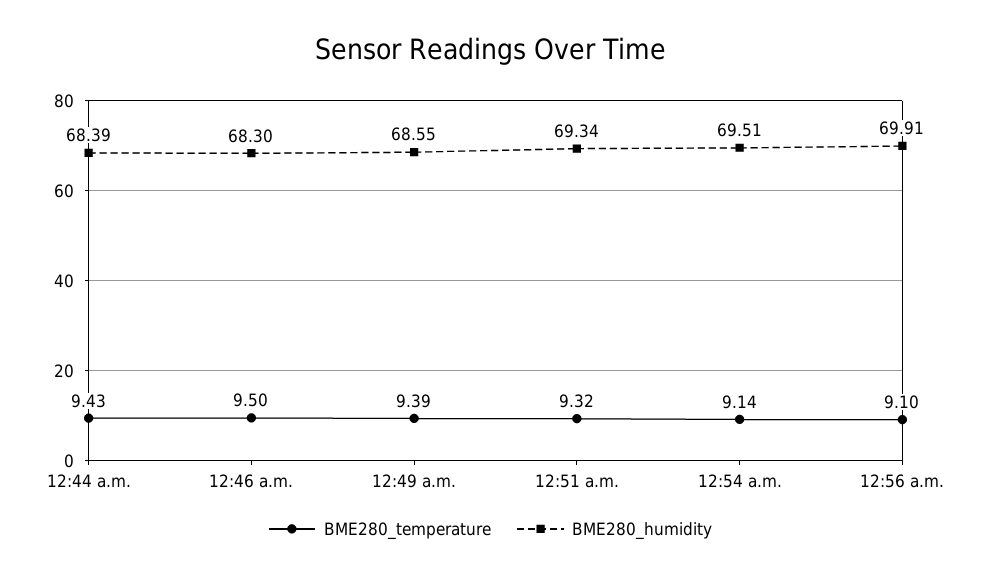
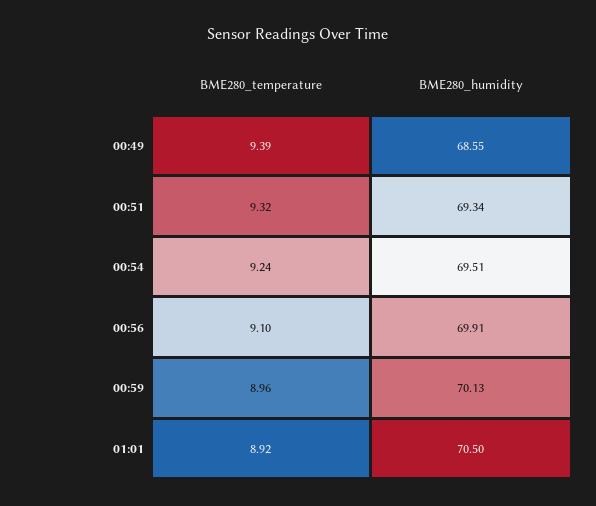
BME280_temperature, 12:44 a.m.: 9.43 -> none
BME280_humidity, 12:44 a.m.: 68.39 -> none
BME280_temperature, 12:46 a.m.: 9.5 -> none
BME280_humidity, 12:46 a.m.: 68.3 -> none
BME280_temperature, 12:54 a.m.: 9.14 -> 9.24
BME280_temperature, 00:59: none -> 8.96
BME280_humidity, 00:59: none -> 70.13
BME280_temperature, 01:01: none -> 8.92
BME280_humidity, 01:01: none -> 70.5

